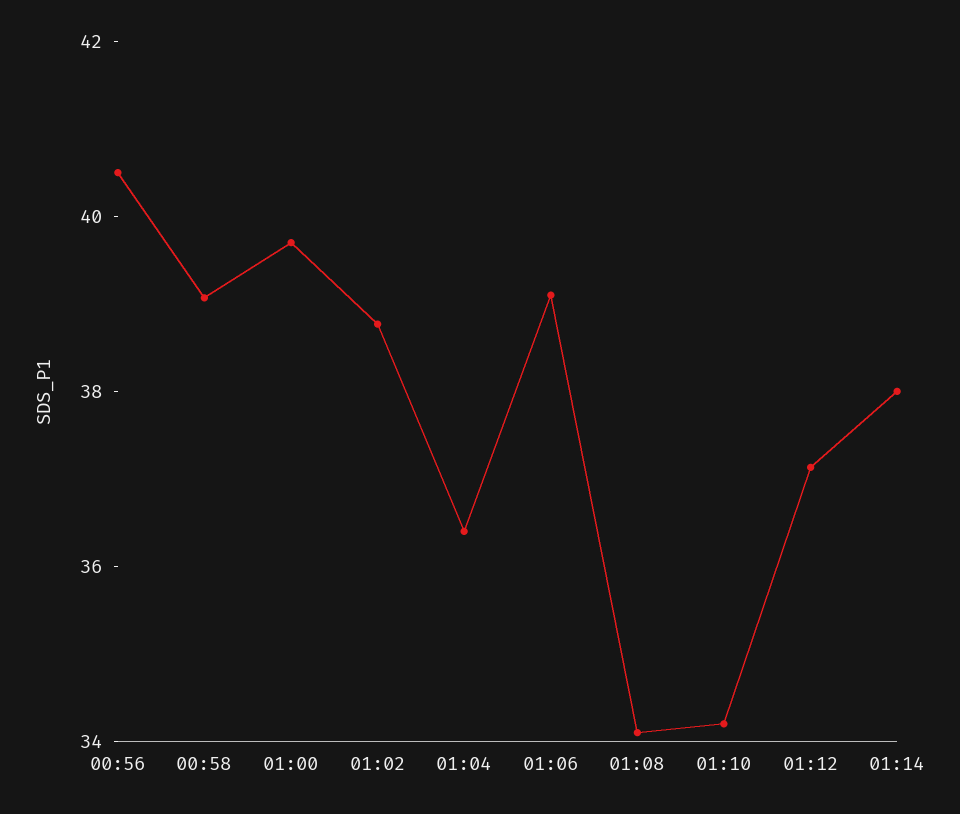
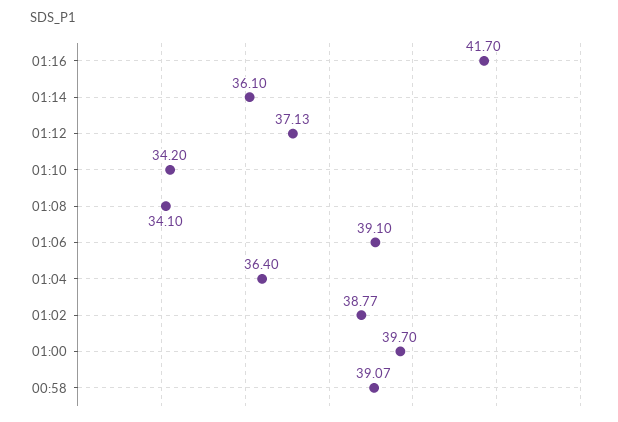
00:56: 40.5 -> none
01:14: 38 -> 36.1
01:16: none -> 41.7

